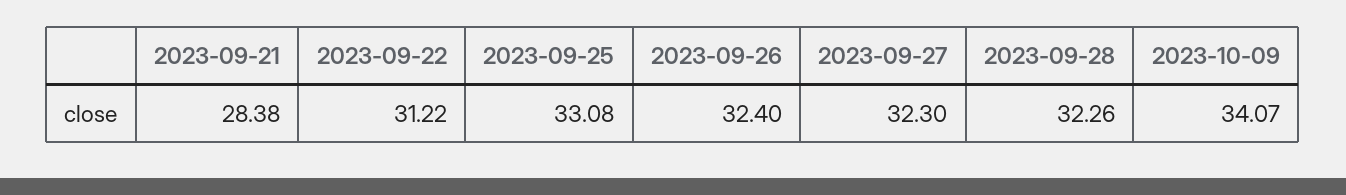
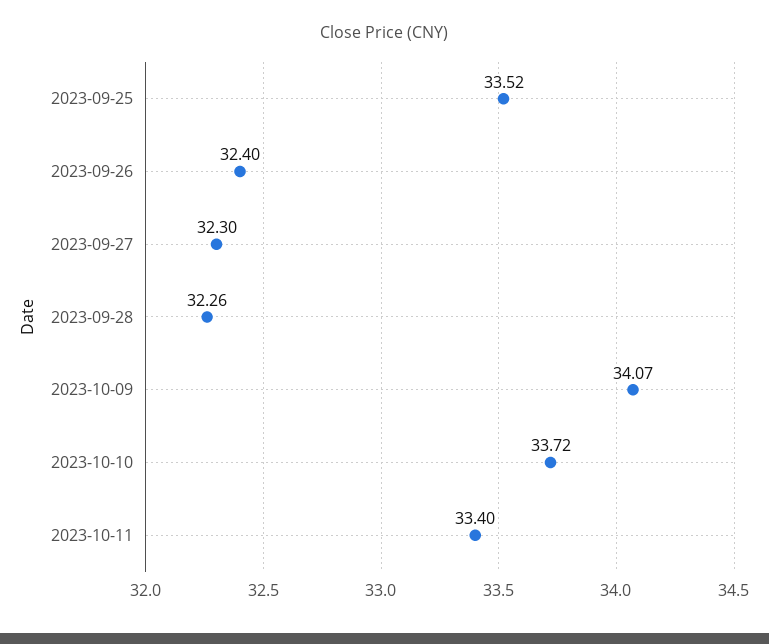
2023-09-21: 28.38 -> none
2023-09-22: 31.22 -> none
2023-09-25: 33.08 -> 33.52
2023-10-10: none -> 33.72
2023-10-11: none -> 33.4

